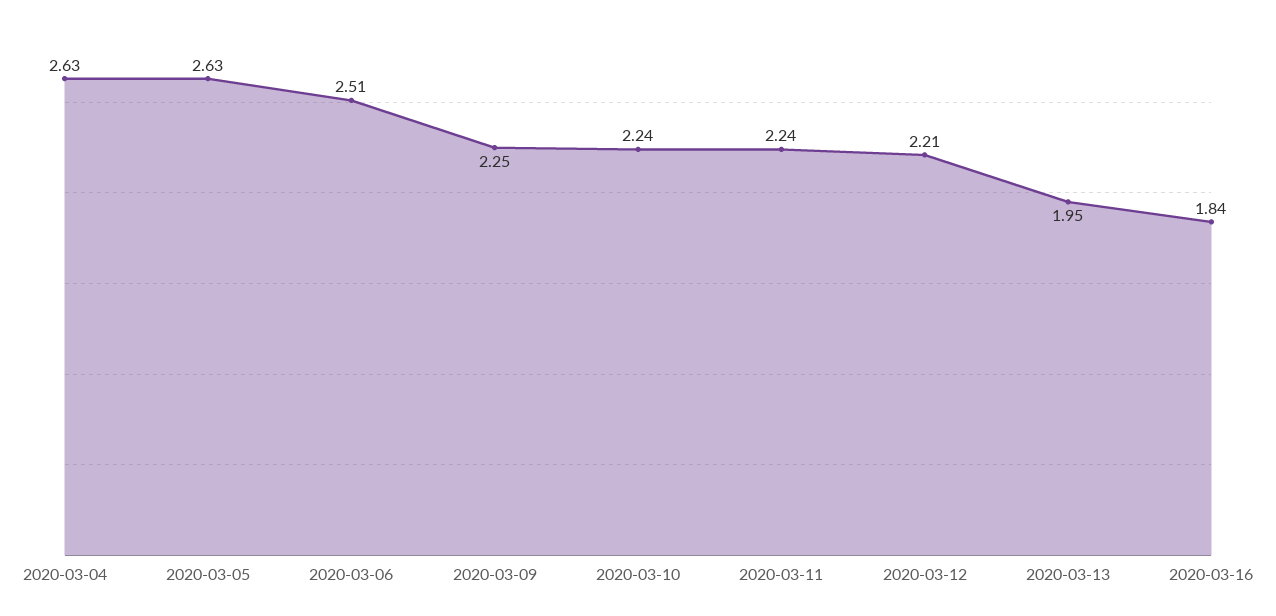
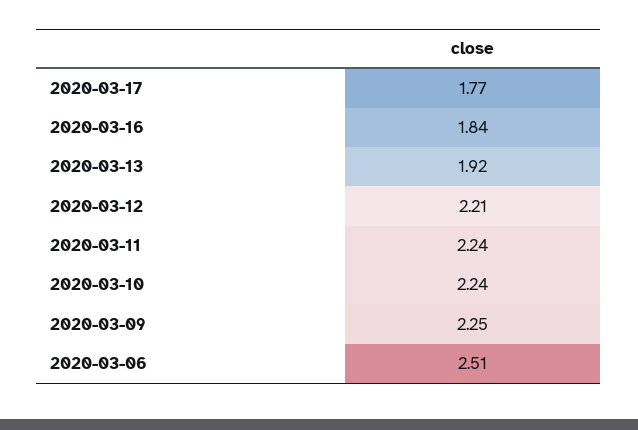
2020-03-04: 2.63 -> none
2020-03-05: 2.63 -> none
2020-03-13: 1.95 -> 1.92
2020-03-17: none -> 1.77

